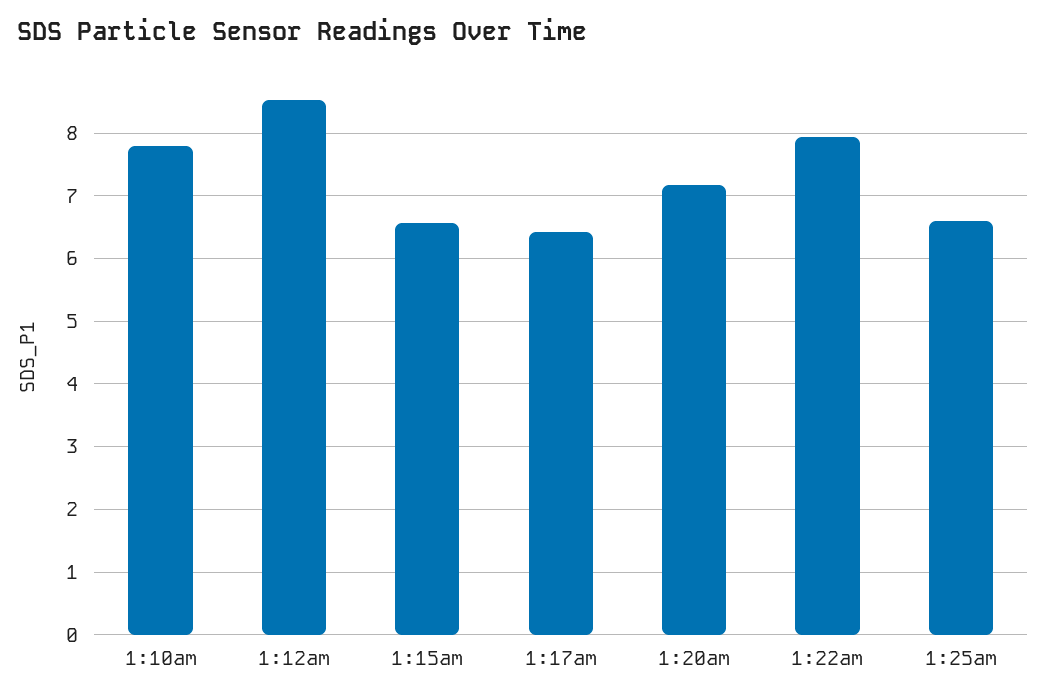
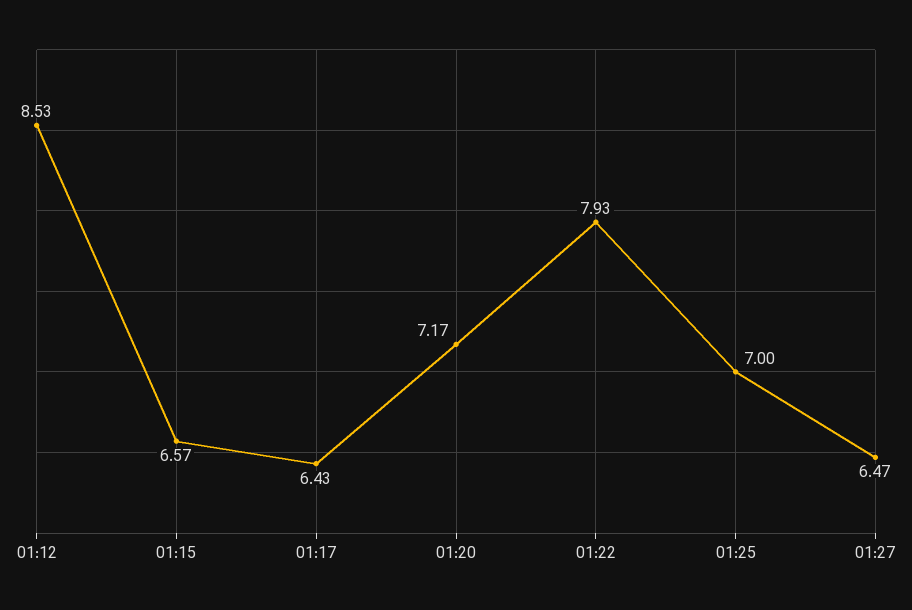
1:10am: 7.8 -> none
1:25am: 6.6 -> 7
01:27: none -> 6.47

